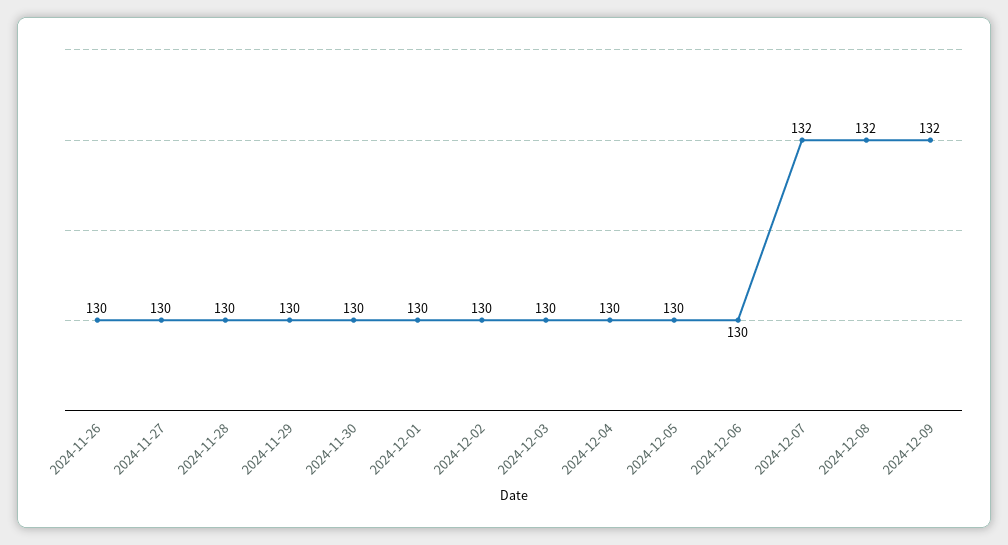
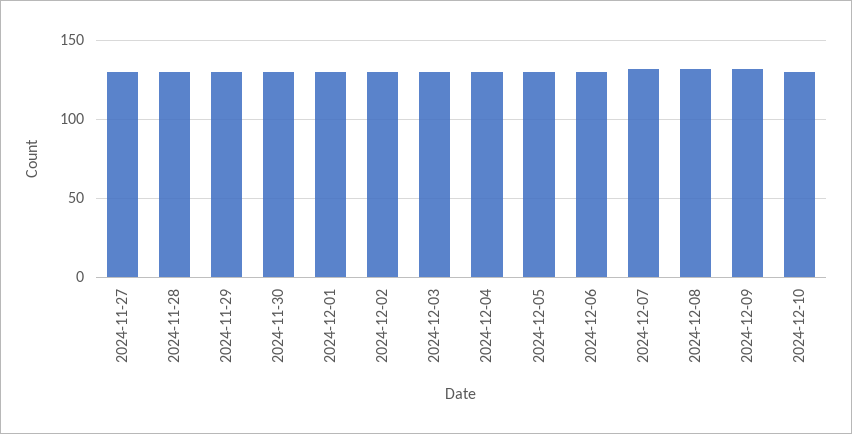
2024-11-26: 130 -> none
2024-12-10: none -> 130

